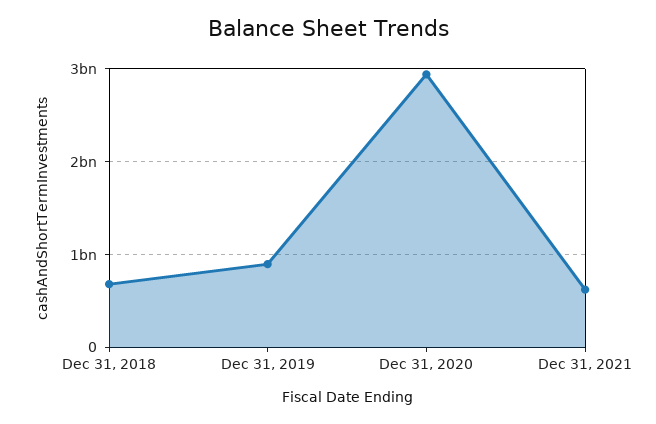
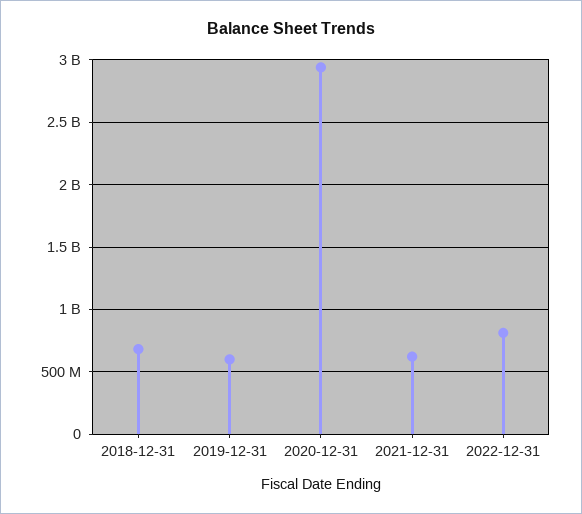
Dec 31, 2019: 900000000 -> 600000000
2022-12-31: none -> 800000000

